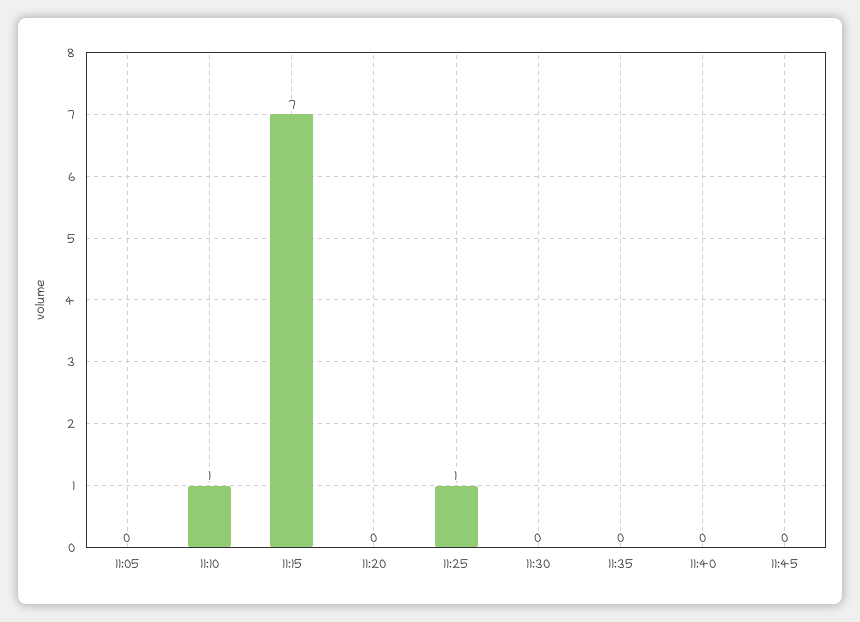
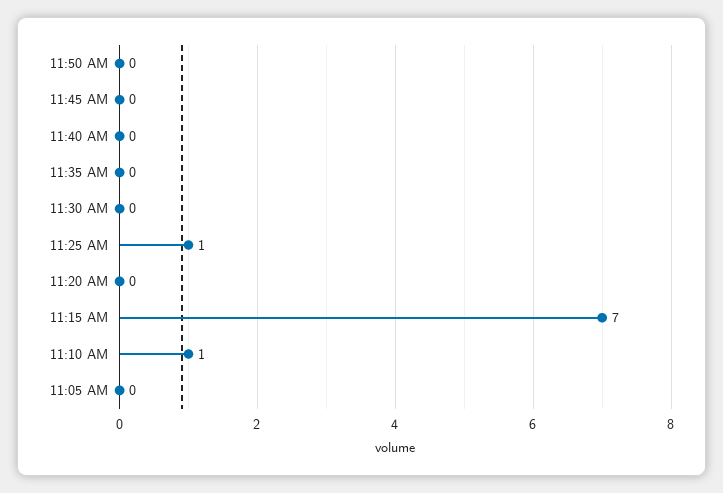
11:50 AM: none -> 0

